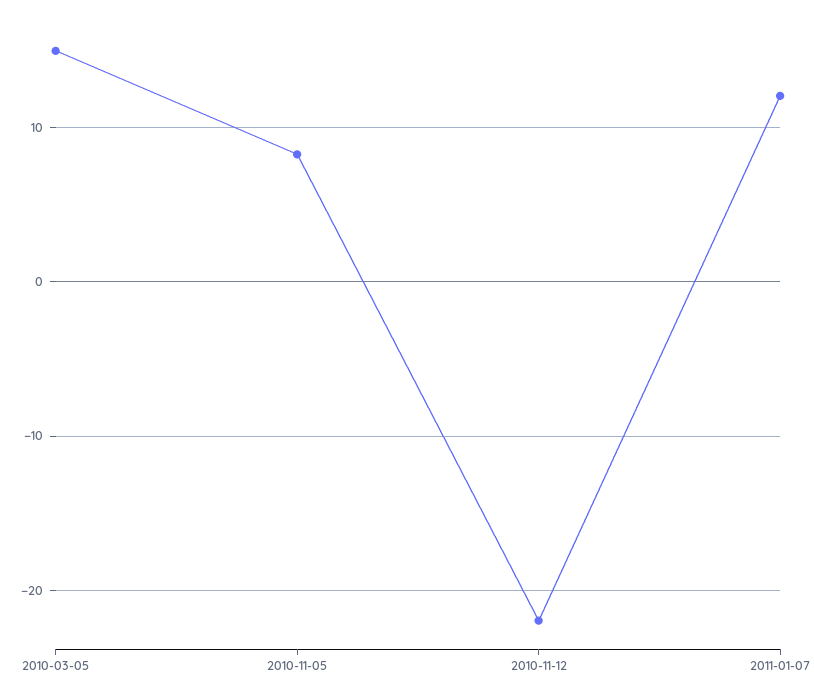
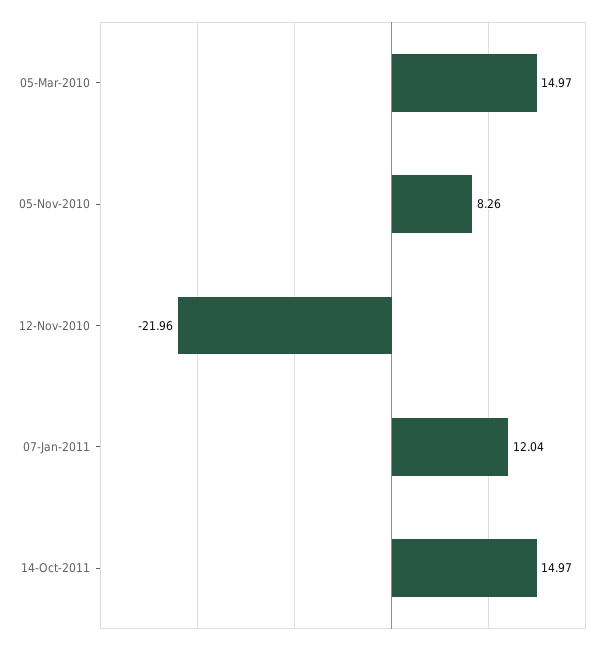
14-Oct-2011: none -> 14.97

